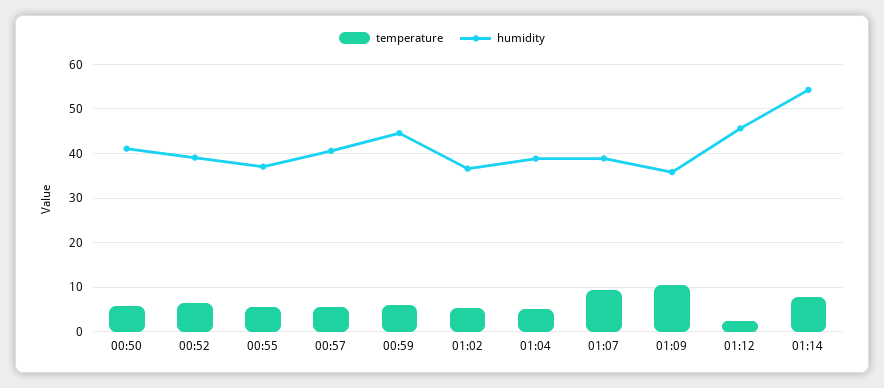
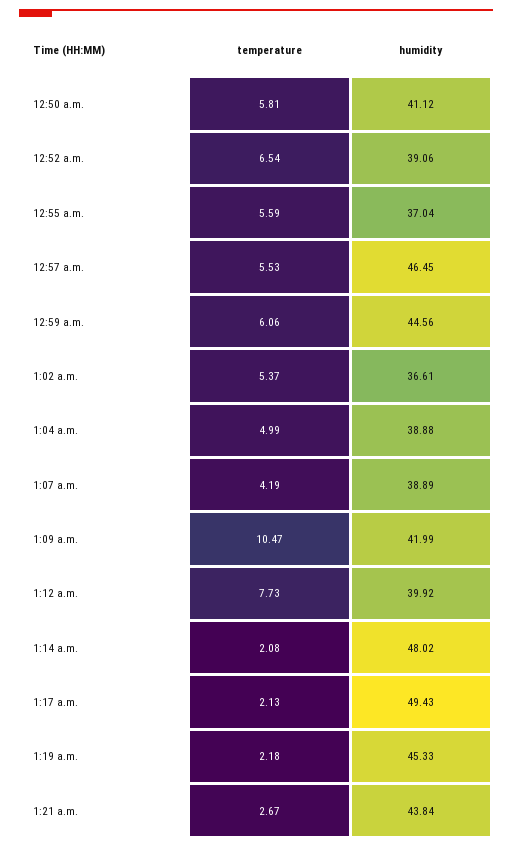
humidity, 00:57: 40 -> 46.45
temperature, 01:07: 10 -> 4.19
humidity, 01:09: 36 -> 41.99
temperature, 01:12: 2 -> 7.73
humidity, 01:12: 46 -> 39.92
temperature, 01:14: 8 -> 2.08
humidity, 01:14: 54 -> 48.02
temperature, 1:17 a.m.: none -> 2.13
humidity, 1:17 a.m.: none -> 49.43
temperature, 1:19 a.m.: none -> 2.18
humidity, 1:19 a.m.: none -> 45.33
temperature, 1:21 a.m.: none -> 2.67
humidity, 1:21 a.m.: none -> 43.84

